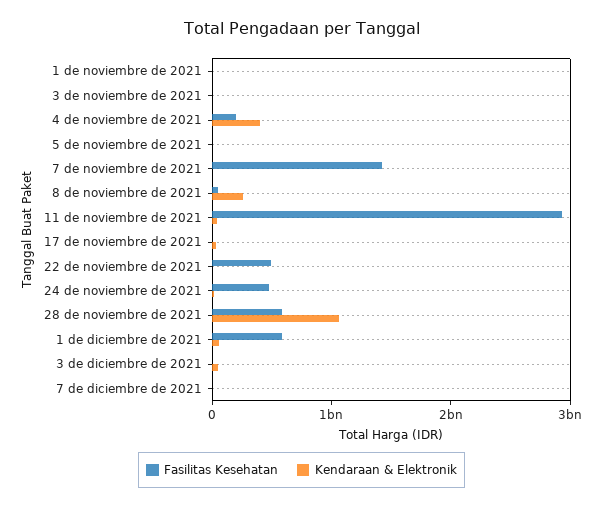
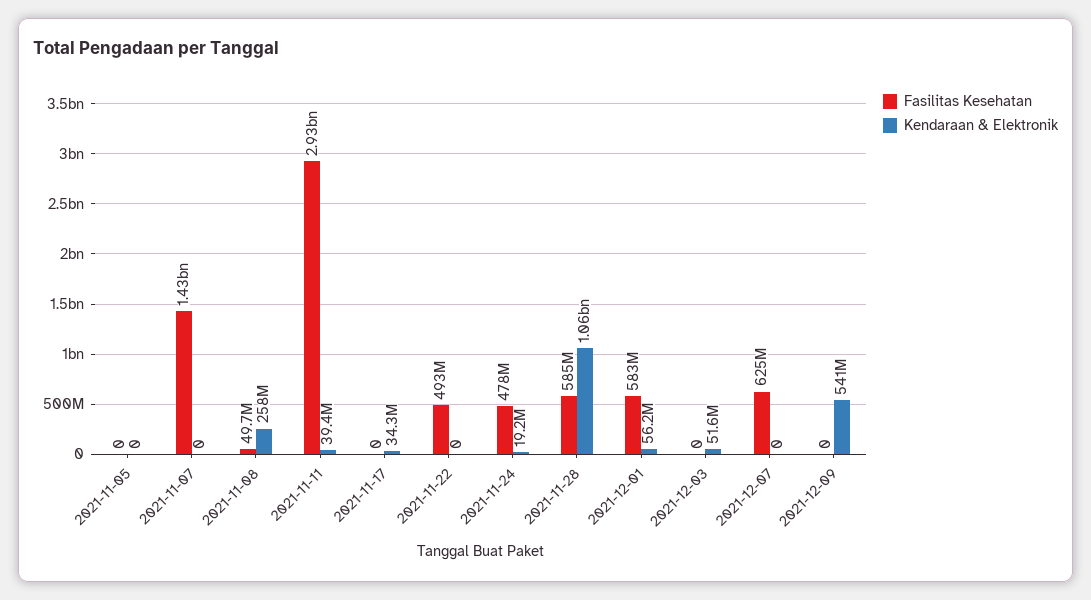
Fasilitas Kesehatan, 1 de noviembre de 2021: 0 -> none
Kendaraan & Elektronik, 1 de noviembre de 2021: 0 -> none
Fasilitas Kesehatan, 3 de noviembre de 2021: 0 -> none
Kendaraan & Elektronik, 3 de noviembre de 2021: 0 -> none
Fasilitas Kesehatan, 4 de noviembre de 2021: 200000000 -> none
Kendaraan & Elektronik, 4 de noviembre de 2021: 400000000 -> none
Fasilitas Kesehatan, 7 de diciembre de 2021: 0 -> 625000000
Fasilitas Kesehatan, 2021-12-09: none -> 0
Kendaraan & Elektronik, 2021-12-09: none -> 541000000

